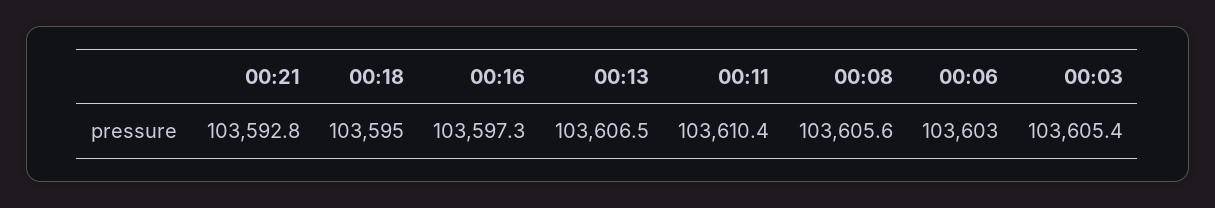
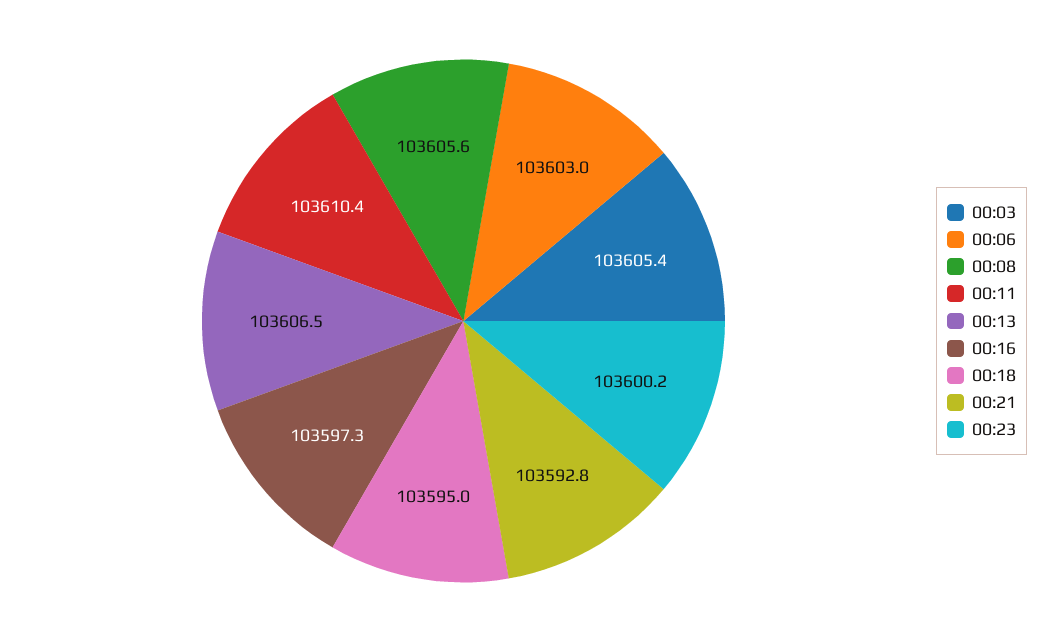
00:23: none -> 103600.2

